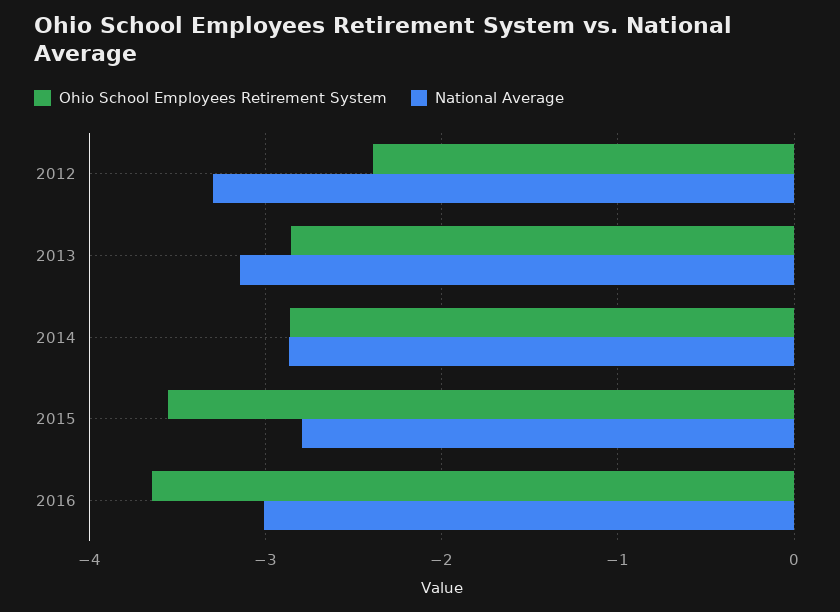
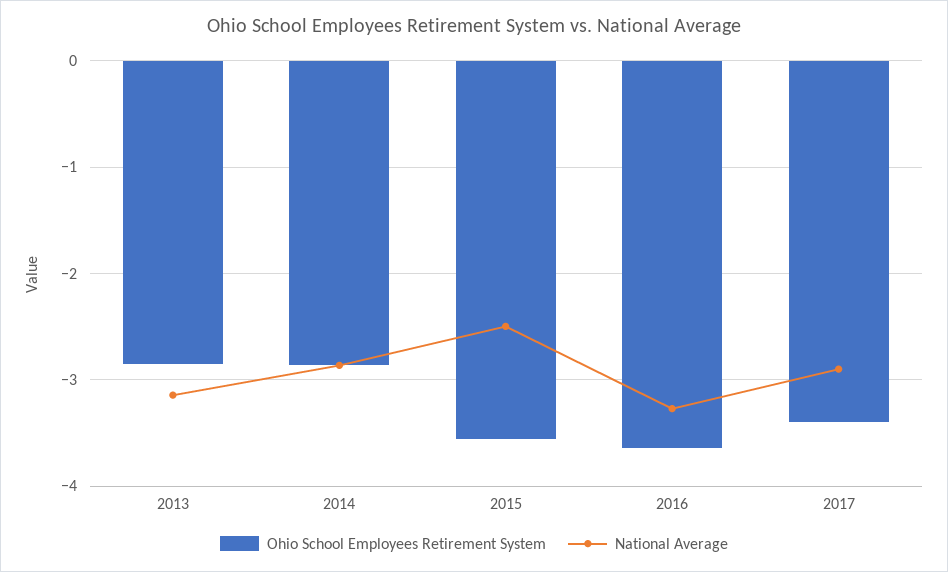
Ohio School Employees Retirement System, 2012: -2.4 -> none
National Average, 2012: -3.3 -> none
National Average, 2015: -2.8 -> -2.5
National Average, 2016: -3 -> -3.3
Ohio School Employees Retirement System, 2017: none -> -3.4
National Average, 2017: none -> -2.9

